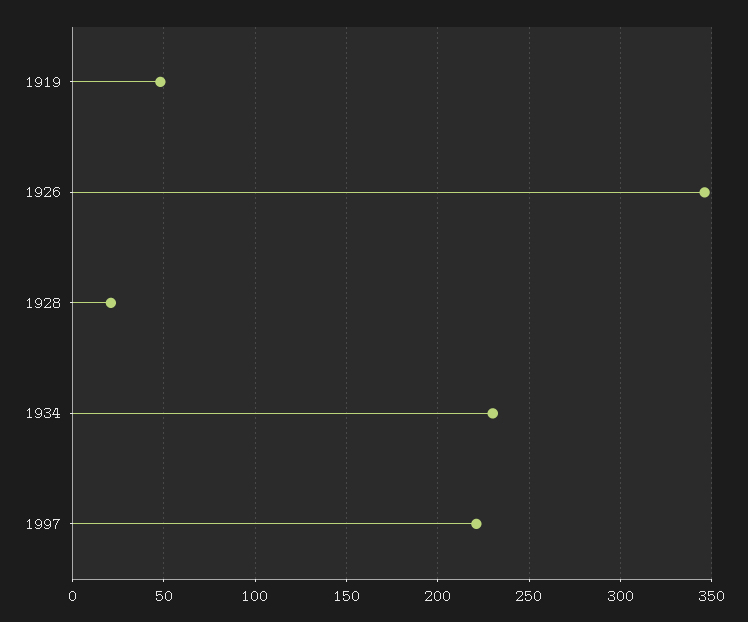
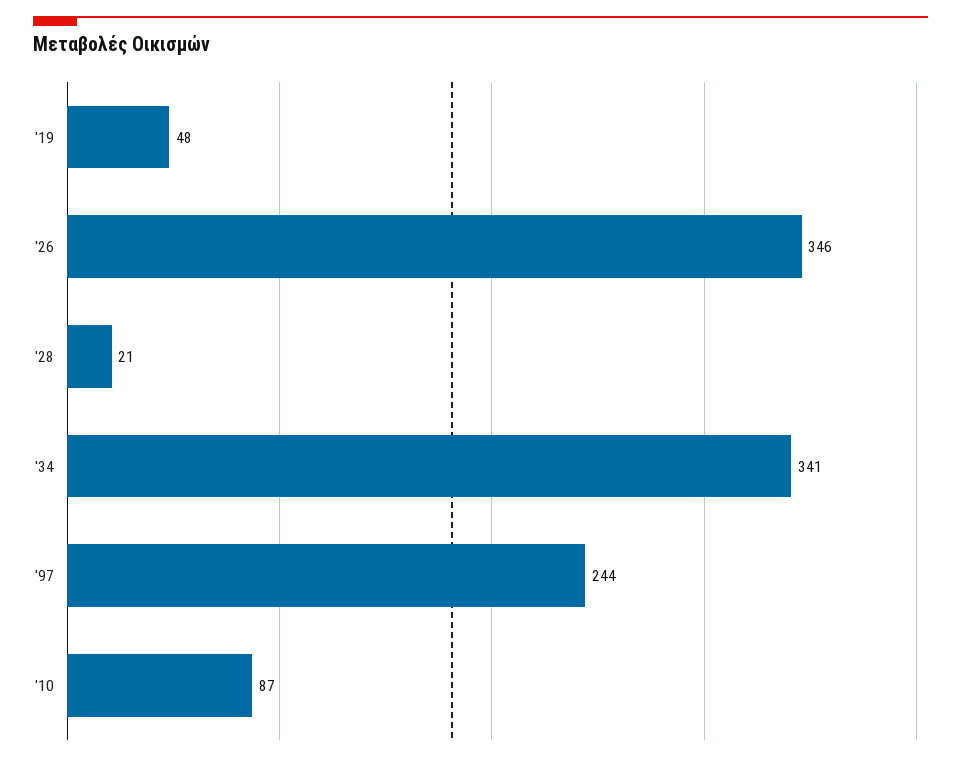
1934: 230 -> 341
1997: 220 -> 244
'10: none -> 87

